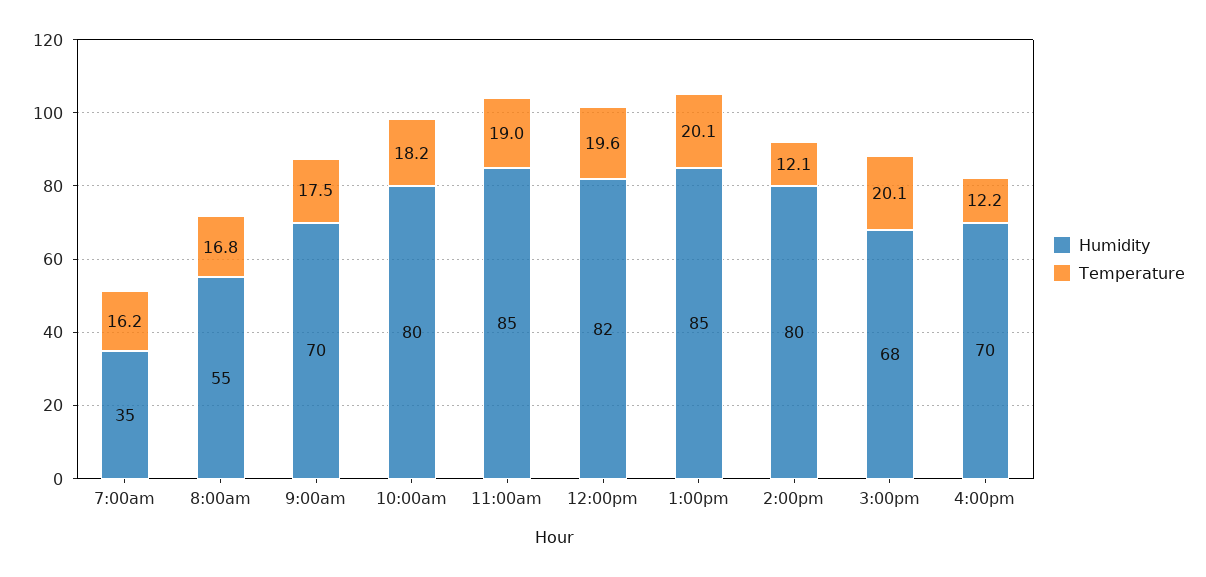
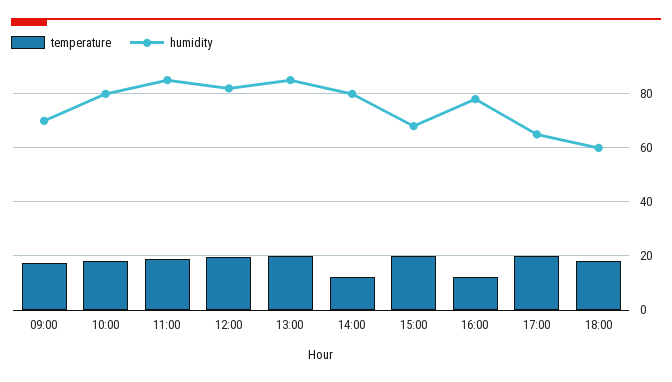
Humidity, 7:00am: 35 -> none
Temperature, 7:00am: 16.2 -> none
Humidity, 8:00am: 55 -> none
Temperature, 8:00am: 16.8 -> none
Humidity, 4:00pm: 70 -> 77.5
Temperature, 17:00: none -> 20
Humidity, 17:00: none -> 65
Temperature, 18:00: none -> 17.5
Humidity, 18:00: none -> 60

